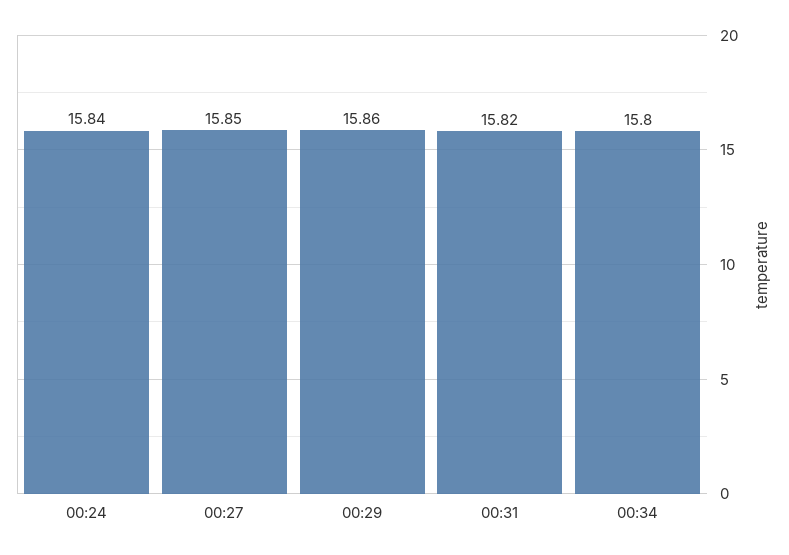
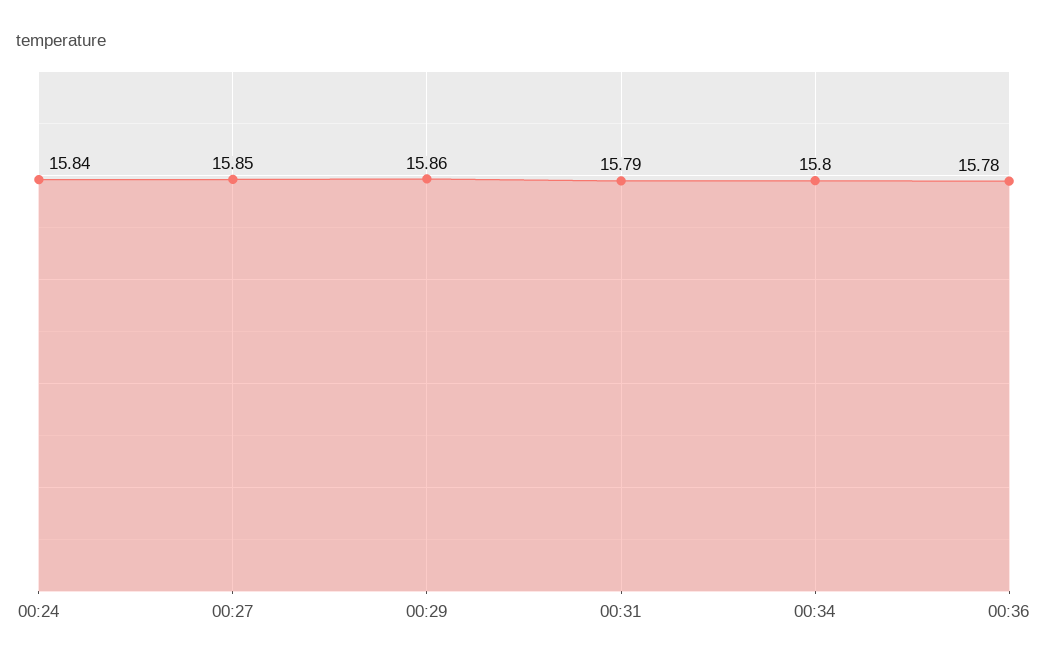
00:31: 15.82 -> 15.79
00:36: none -> 15.78

